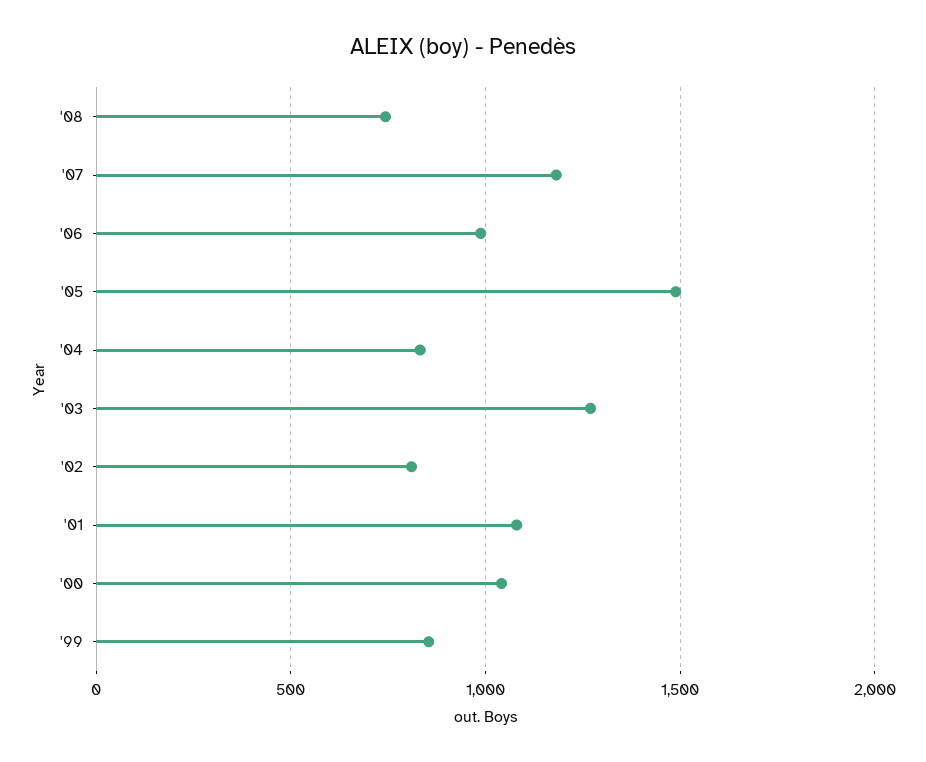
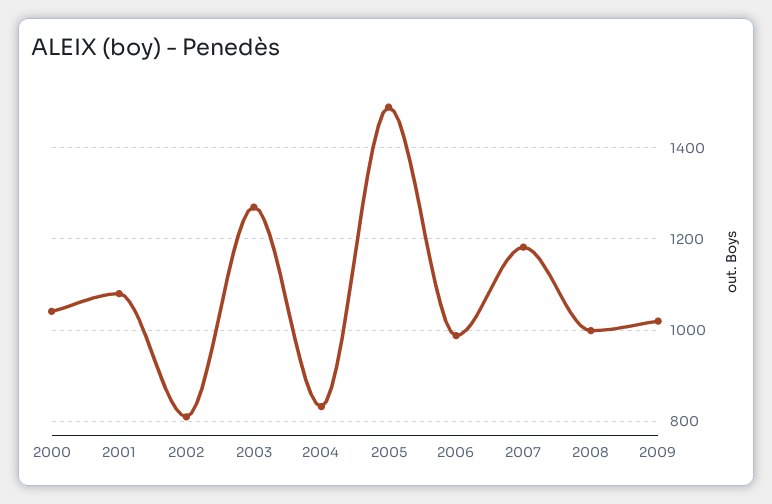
'08: 750 -> 1000
'99: 850 -> none
2009: none -> 1020

